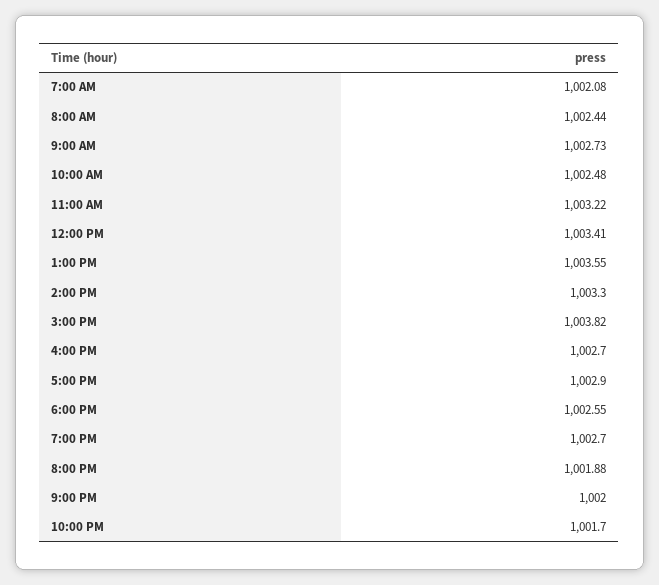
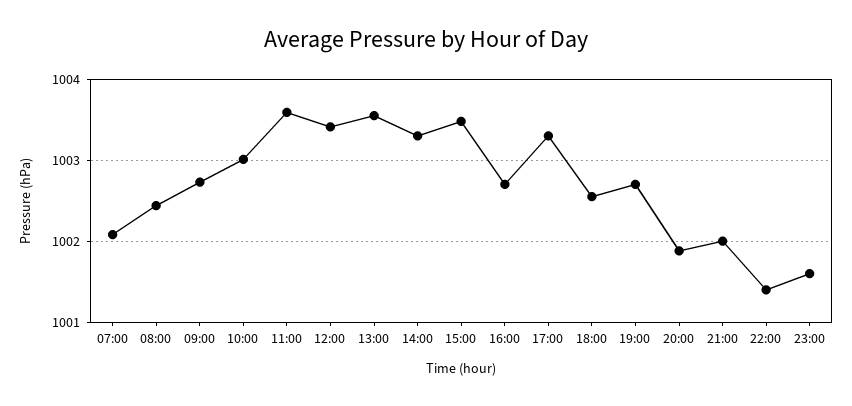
10:00 AM: 1002.48 -> 1003
11:00 AM: 1003.22 -> 1003.6
3:00 PM: 1003.82 -> 1003.5
5:00 PM: 1002.9 -> 1003.3
10:00 PM: 1001.7 -> 1001.4
23:00: none -> 1001.6

